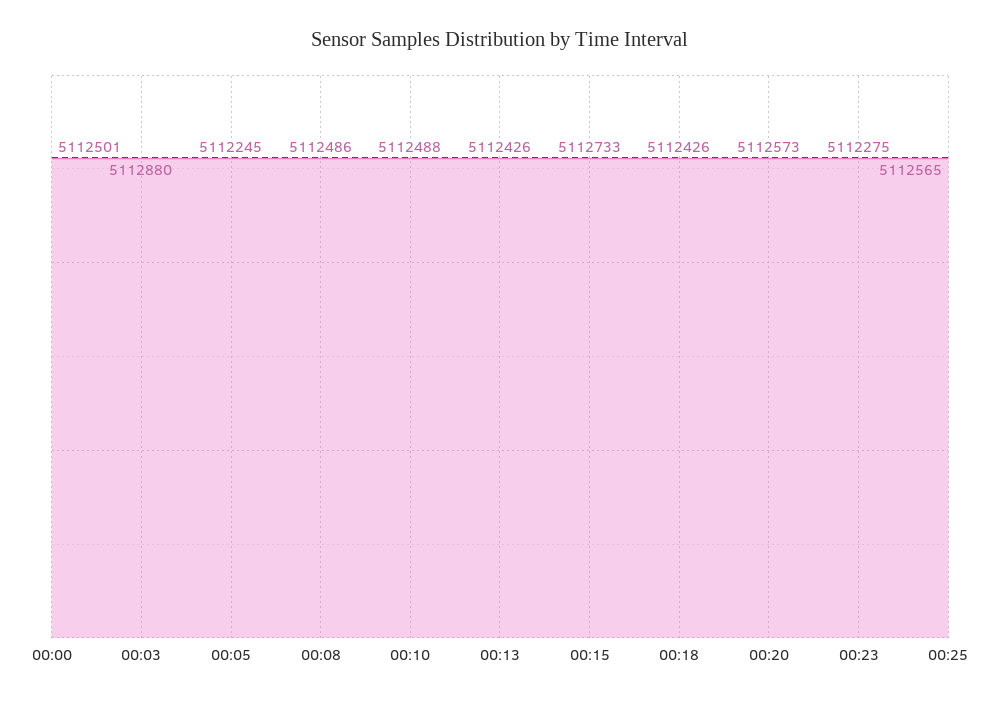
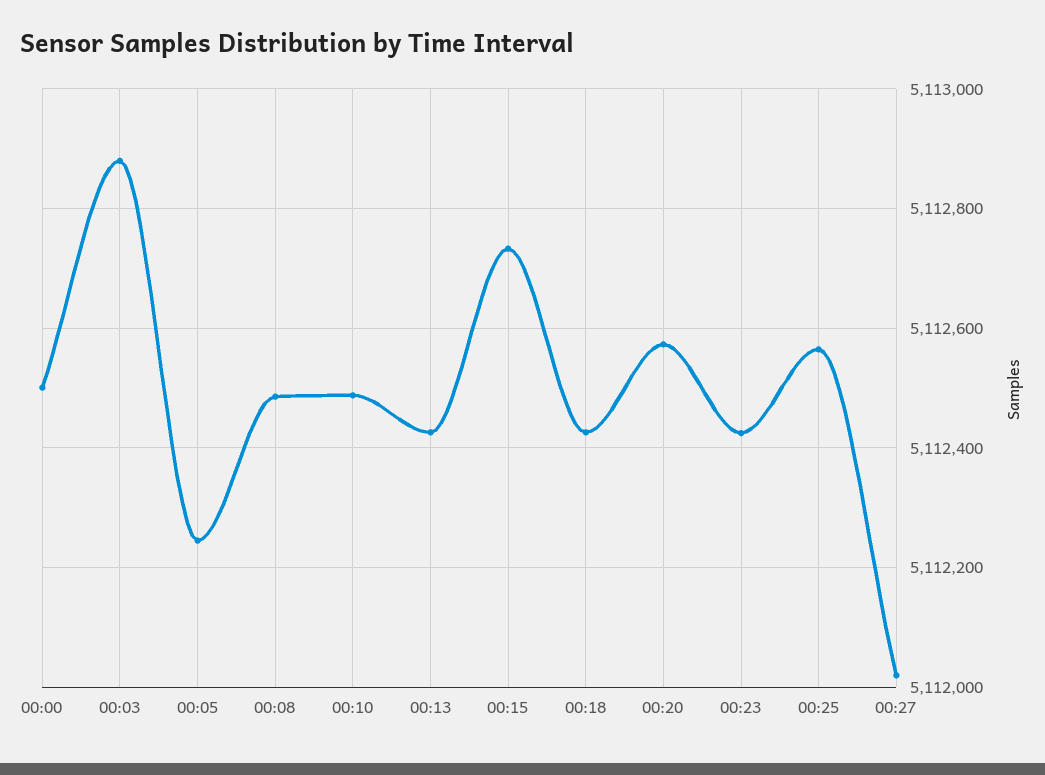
00:23: 5112275 -> 5112420
00:27: none -> 5112020

